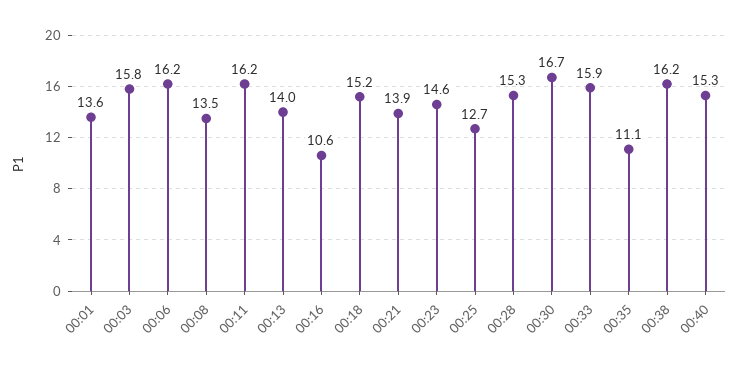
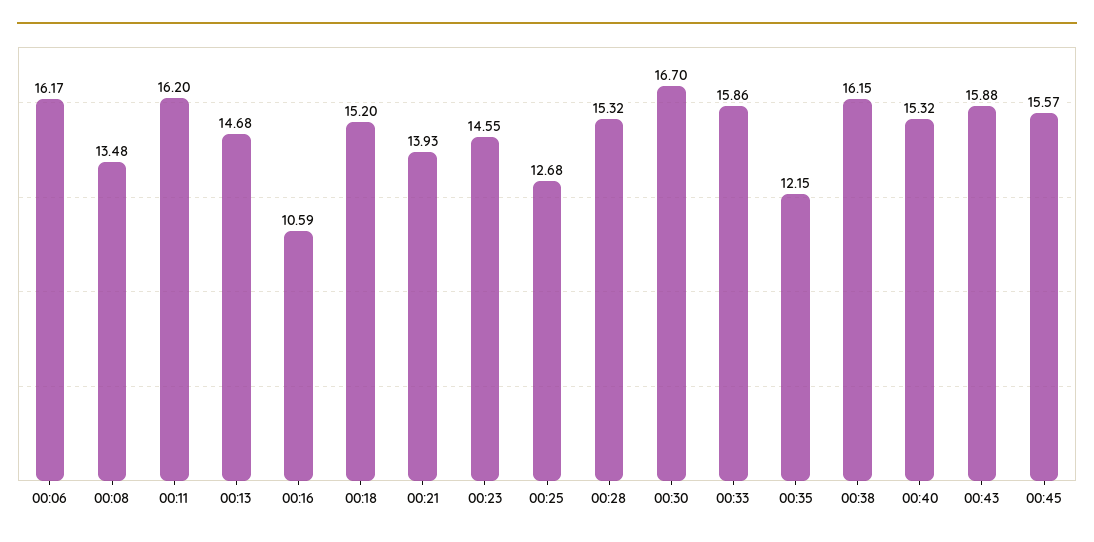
00:01: 13.6 -> none
00:03: 15.8 -> none
00:13: 14 -> 14.68
00:35: 11.1 -> 12.15
00:43: none -> 15.88
00:45: none -> 15.57

